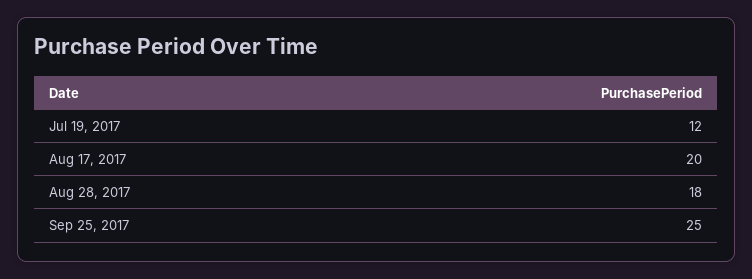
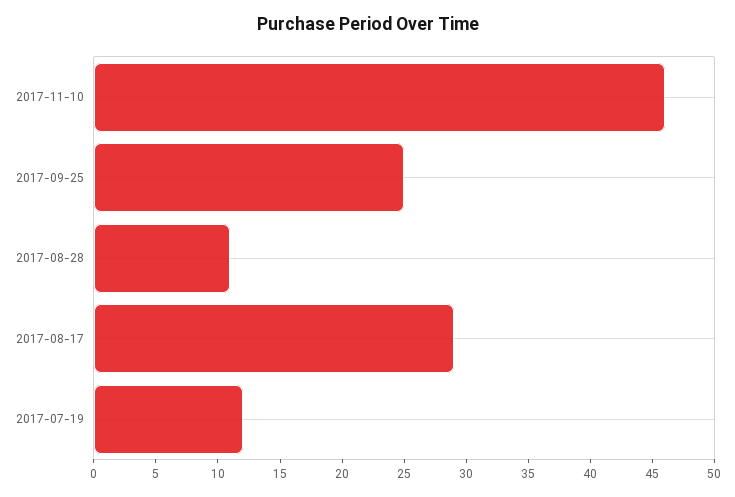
Aug 17, 2017: 20 -> 29
Aug 28, 2017: 18 -> 11
2017-11-10: none -> 46

